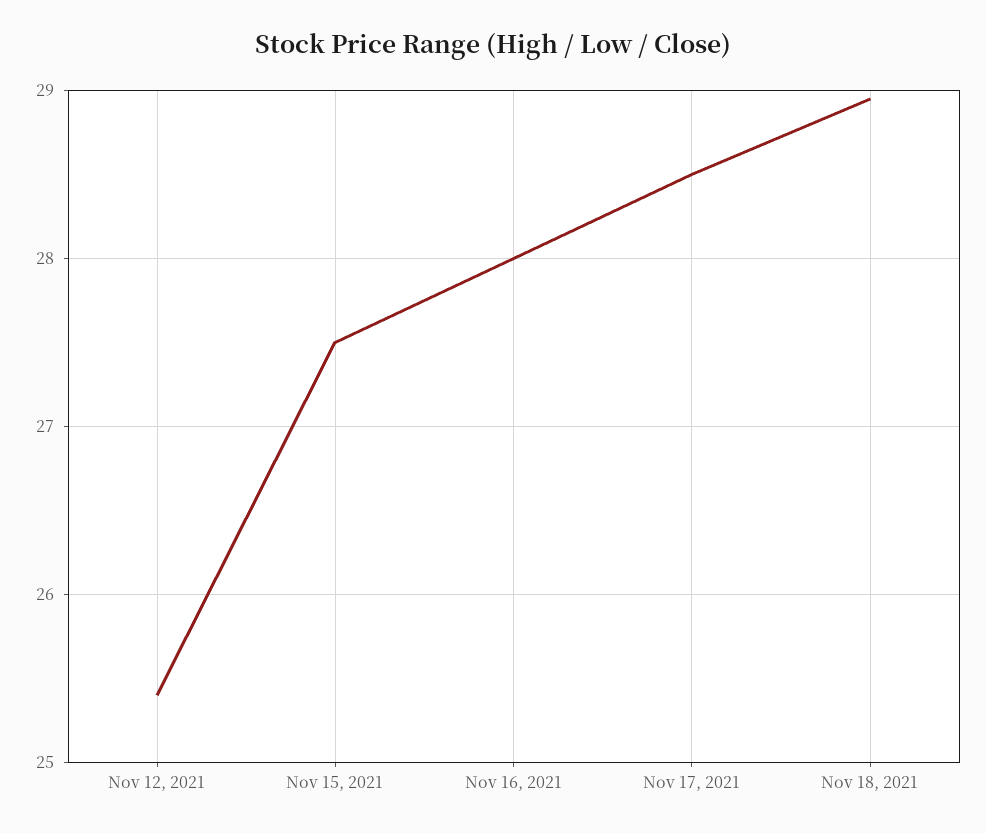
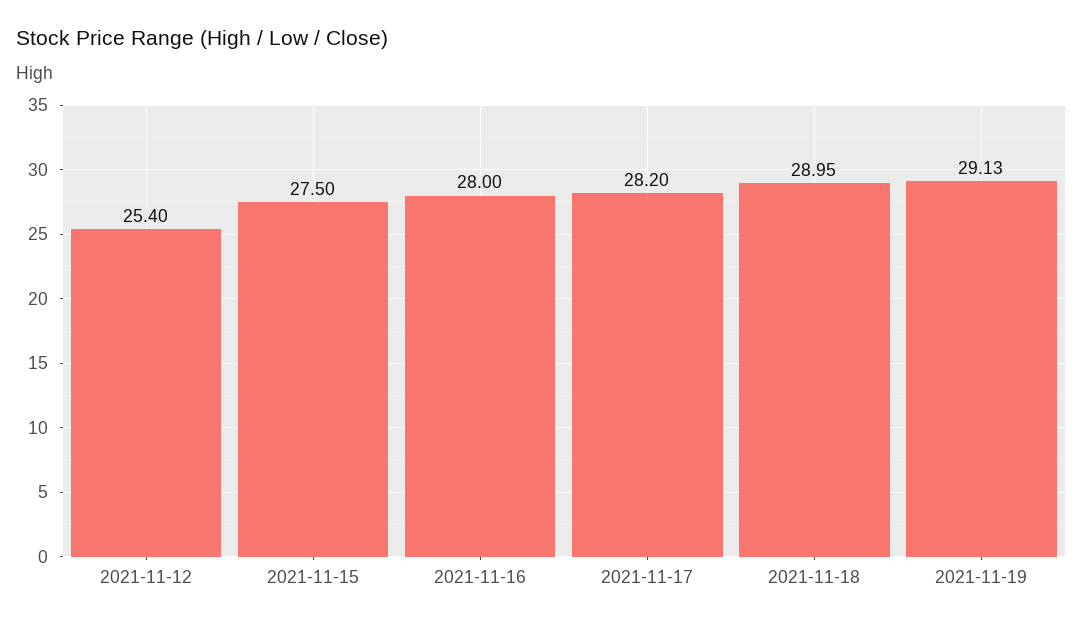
Nov 17, 2021: 28.5 -> 28.2
2021-11-19: none -> 29.13

